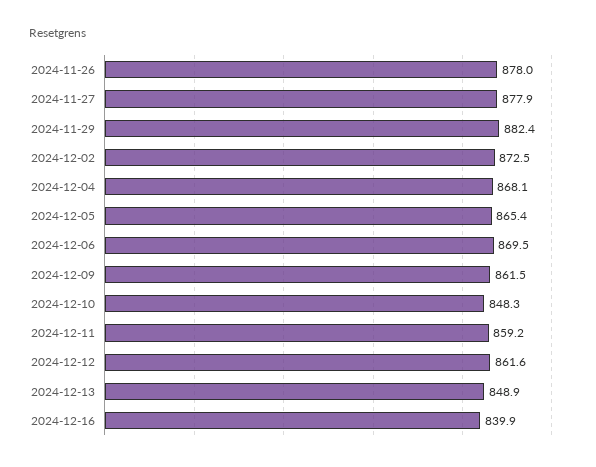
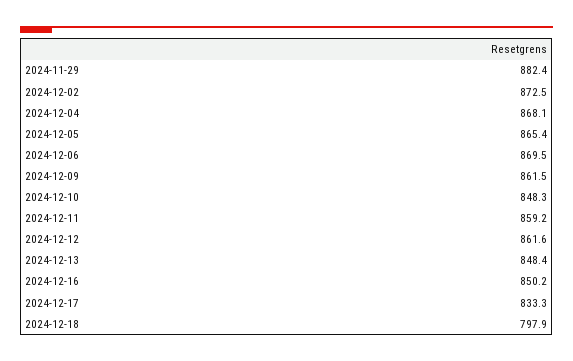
2024-11-26: 878 -> none
2024-11-27: 877.9 -> none
2024-12-13: 848.9 -> 848.4
2024-12-16: 839.9 -> 850.2
2024-12-17: none -> 833.3
2024-12-18: none -> 797.9

